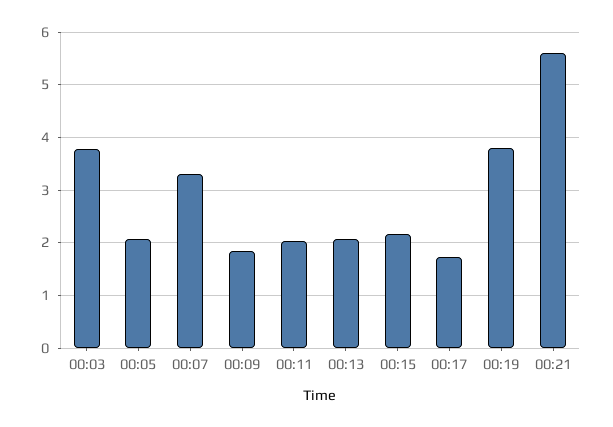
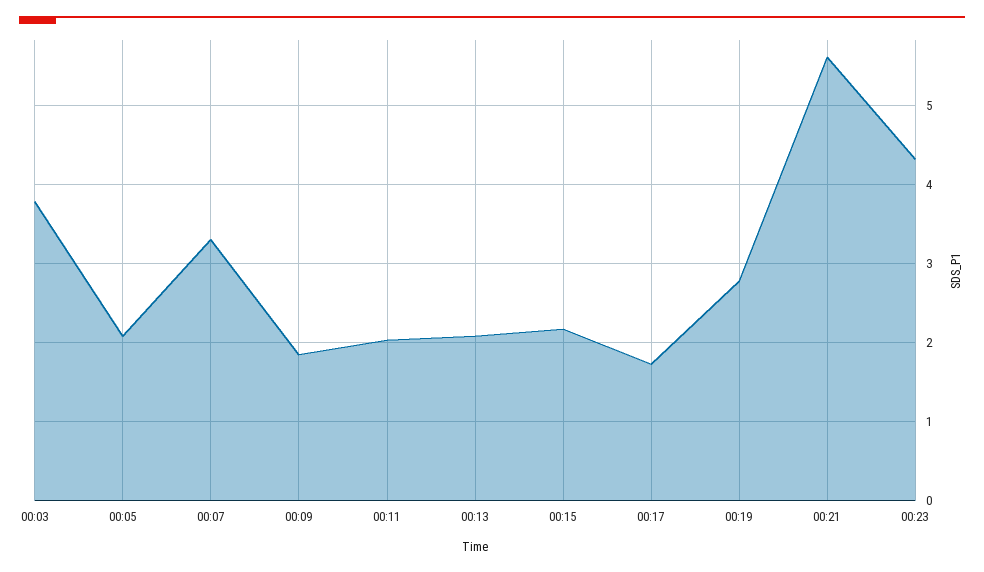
00:19: 3.8 -> 2.8
00:23: none -> 4.3

